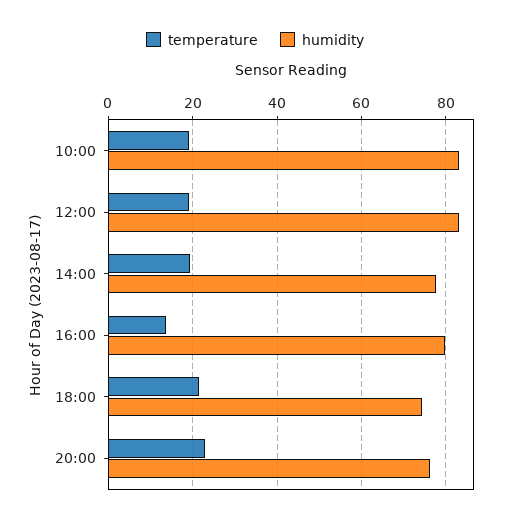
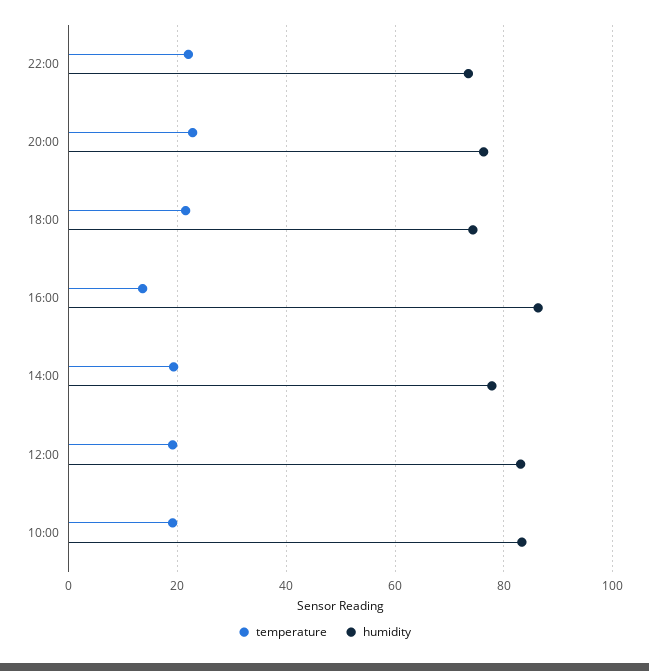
humidity, 16:00: 80 -> 86
temperature, 22:00: none -> 22
humidity, 22:00: none -> 74

